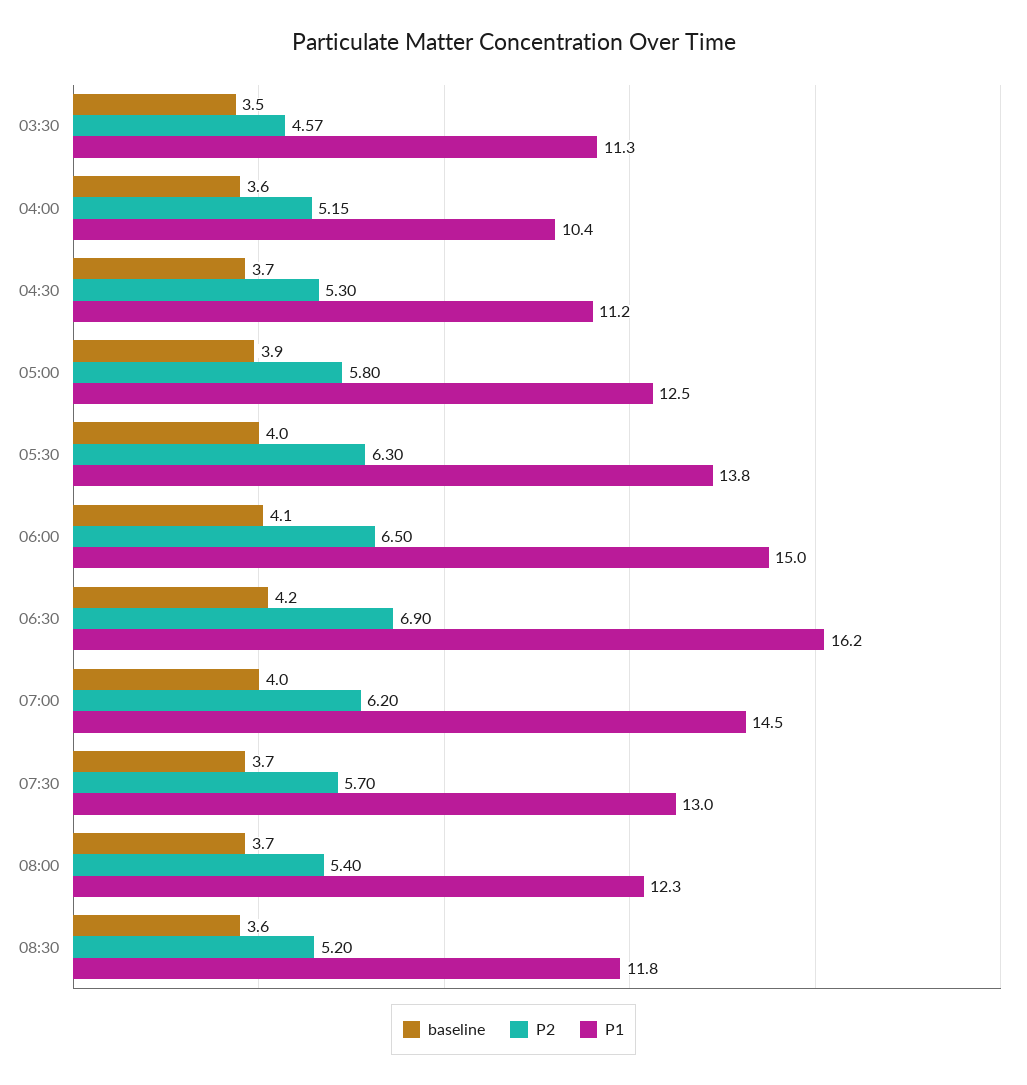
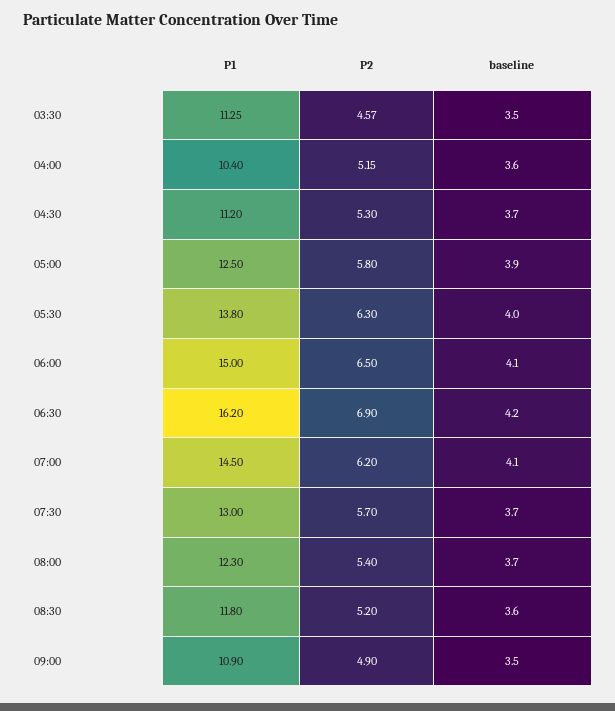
baseline, 07:00: 4 -> 4.1
P1, 09:00: none -> 10.9
P2, 09:00: none -> 4.9
baseline, 09:00: none -> 3.5

